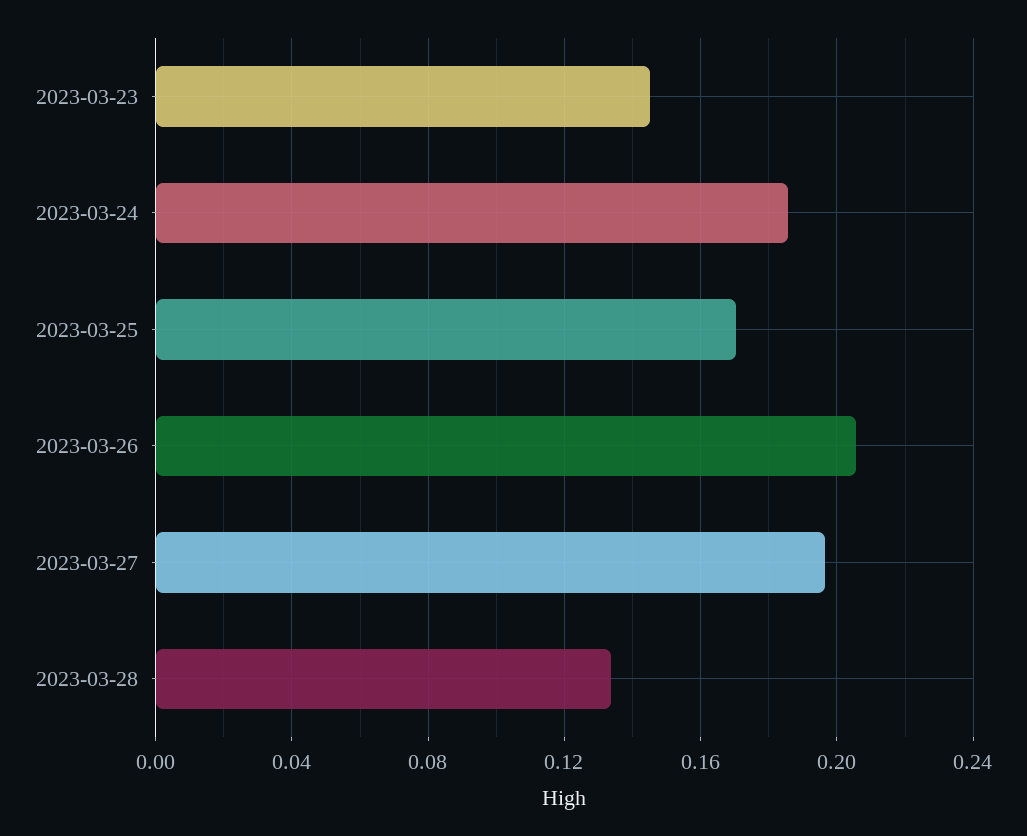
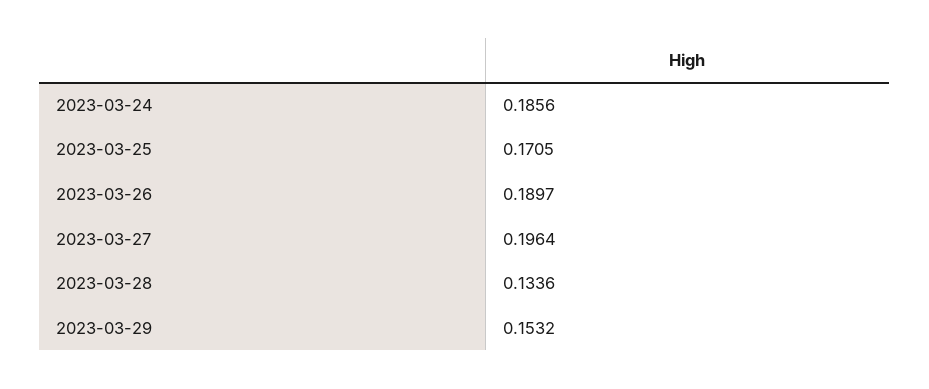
2023-03-23: 0.145 -> none
2023-03-26: 0.205 -> 0.1897
2023-03-29: none -> 0.1532

